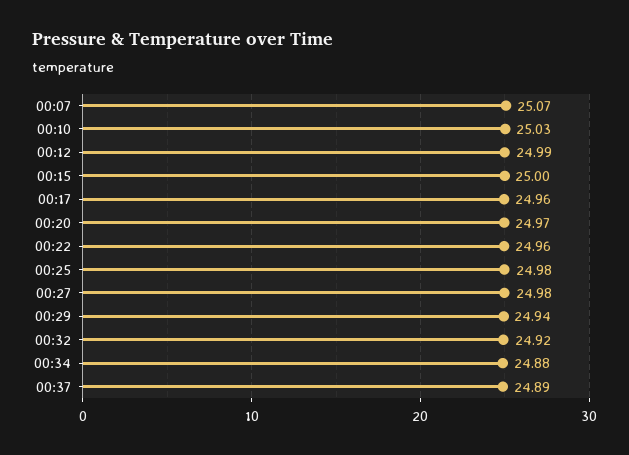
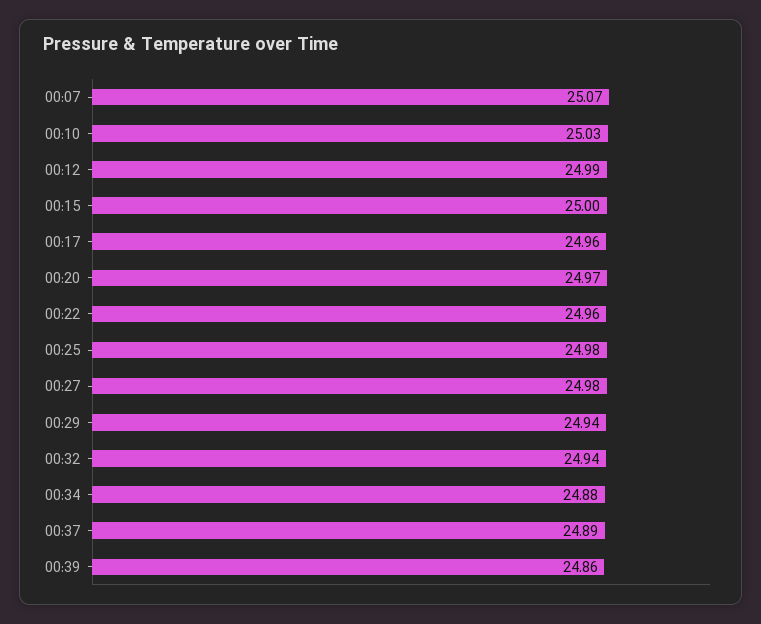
00:32: 24.92 -> 24.94
00:39: none -> 24.86

